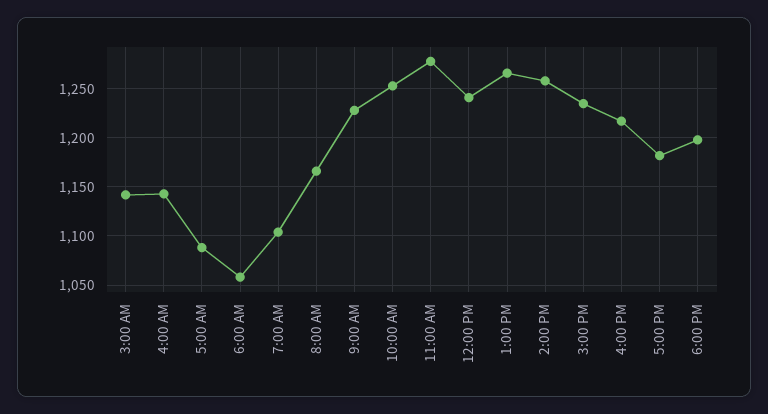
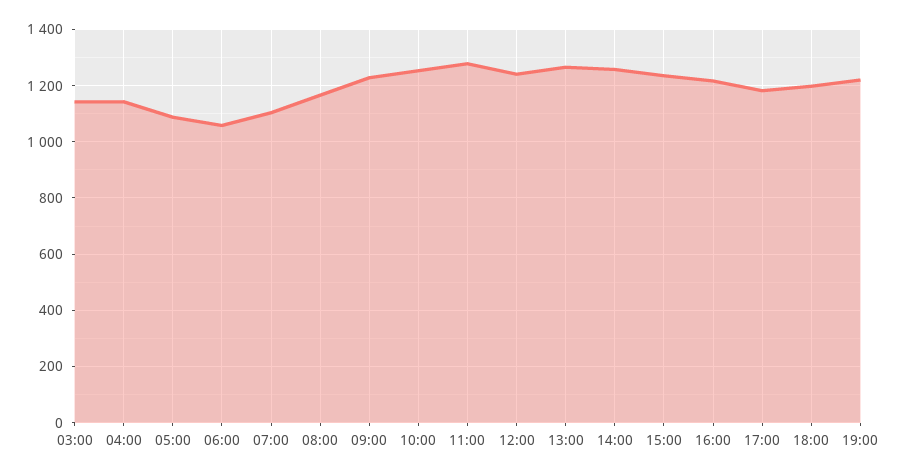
19:00: none -> 1225

